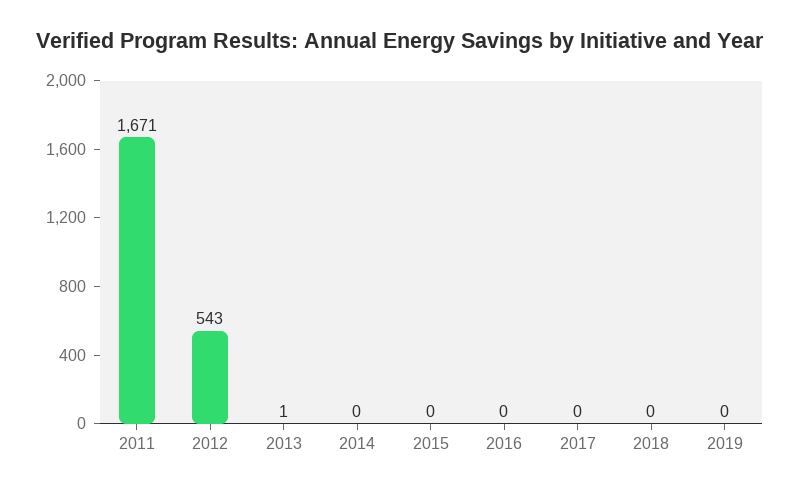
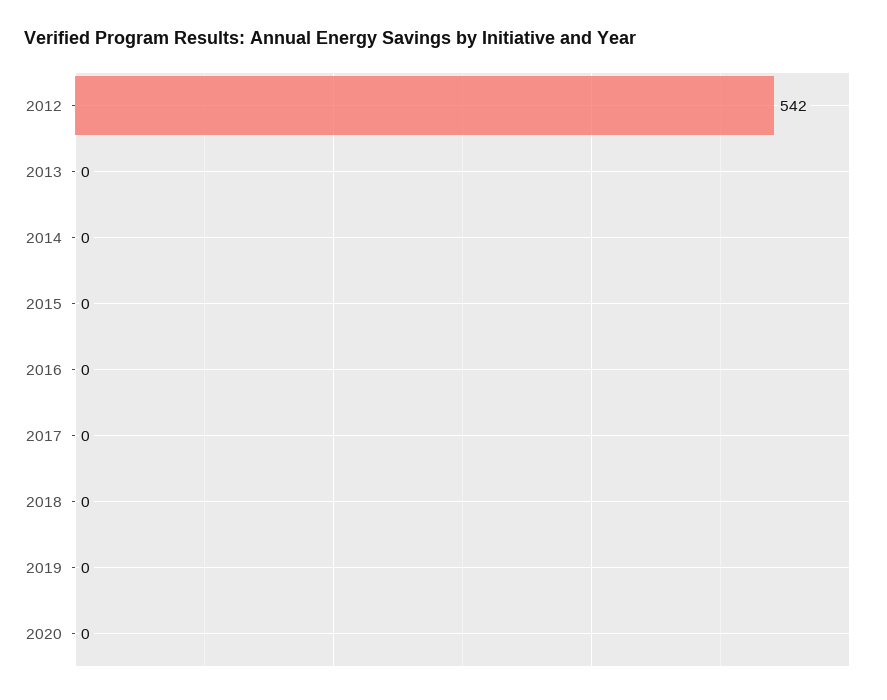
2011: 1671 -> none
2012: 543 -> 542
2013: 1 -> 0
2020: none -> 0

